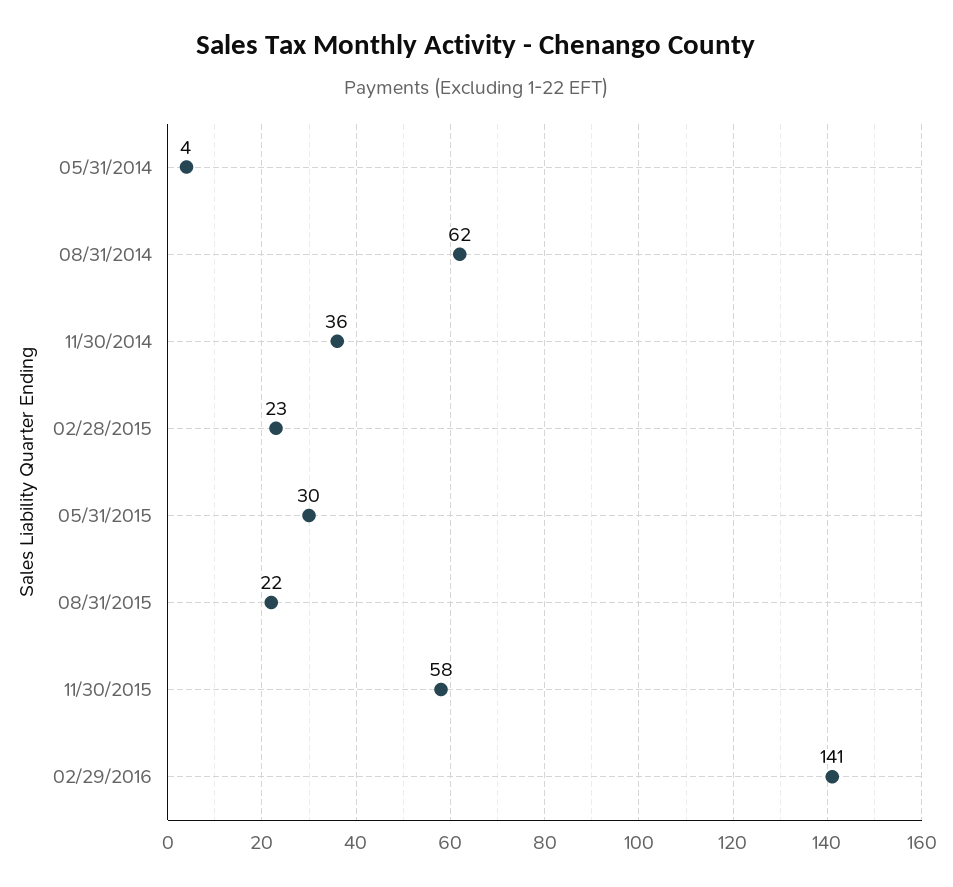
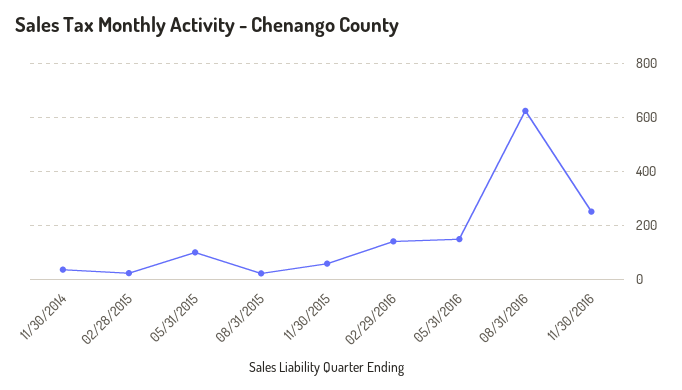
05/31/2014: 4 -> none
08/31/2014: 62 -> none
05/31/2015: 30 -> 100
05/31/2016: none -> 150
08/31/2016: none -> 625
11/30/2016: none -> 250

